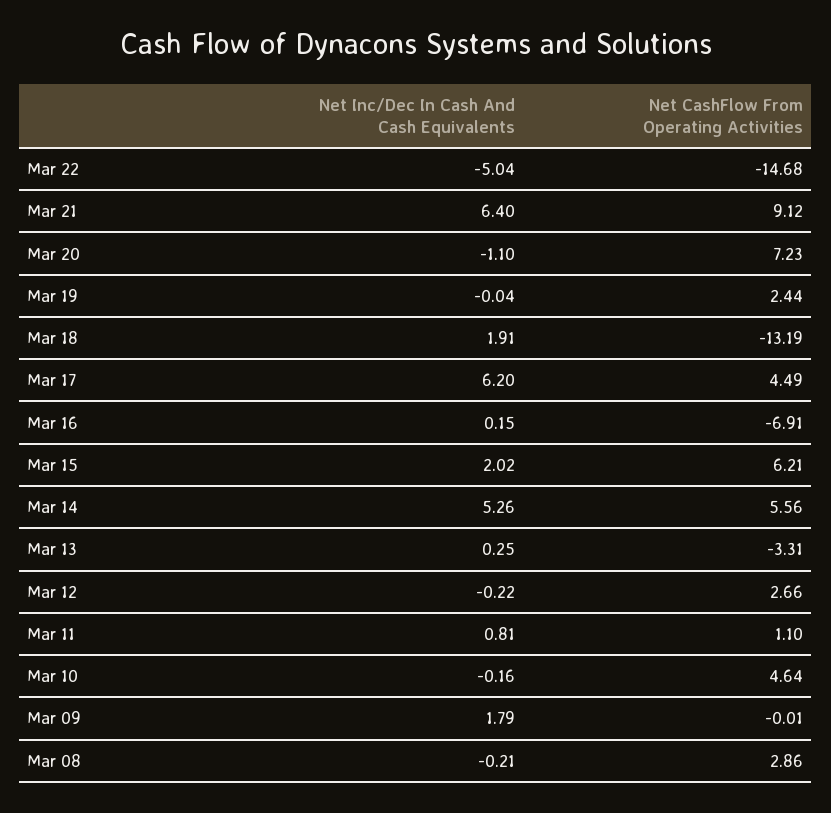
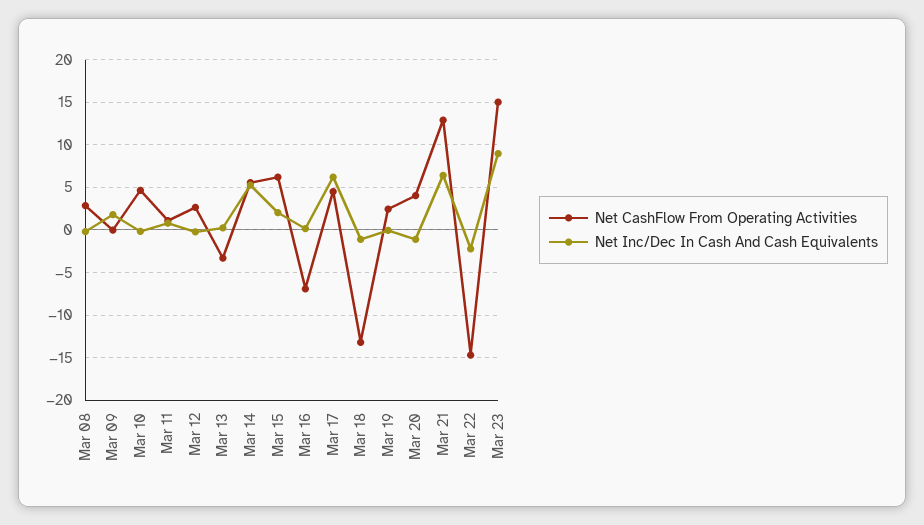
Net Inc/Dec In Cash And Cash Equivalents, Mar 22: -5.04 -> -2
Net CashFlow From Operating Activities, Mar 21: 9.12 -> 13
Net CashFlow From Operating Activities, Mar 20: 7.23 -> 4
Net Inc/Dec In Cash And Cash Equivalents, Mar 18: 1.91 -> -1
Net CashFlow From Operating Activities, Mar 23: none -> 15
Net Inc/Dec In Cash And Cash Equivalents, Mar 23: none -> 9

